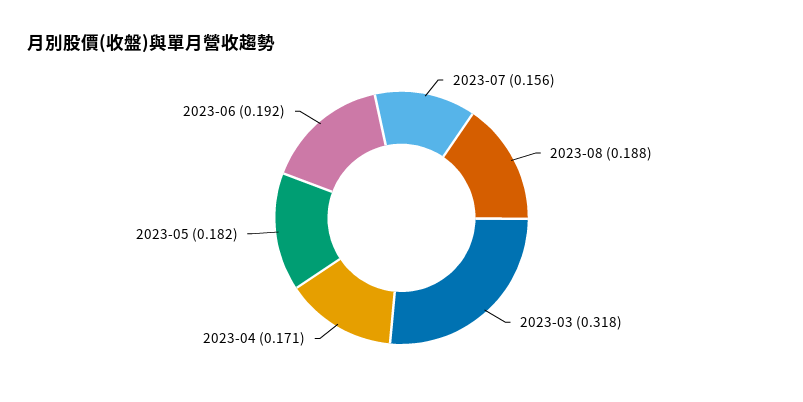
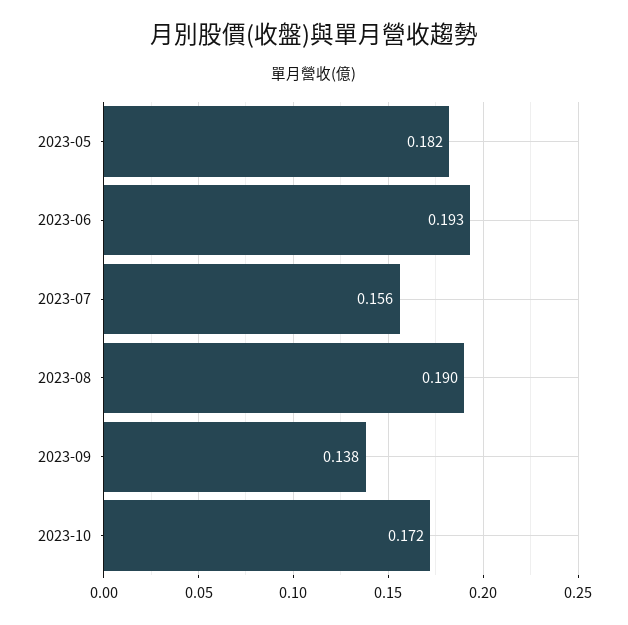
2023-08: 0.188 -> 0.19
2023-03: 0.318 -> none
2023-04: 0.171 -> none
2023-06: 0.192 -> 0.193
2023-09: none -> 0.138
2023-10: none -> 0.172

